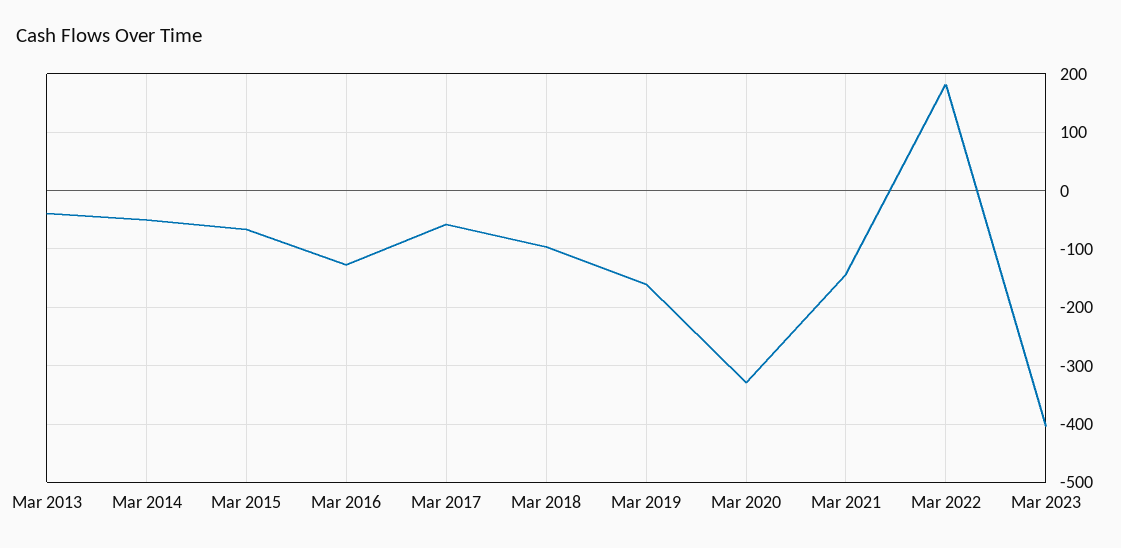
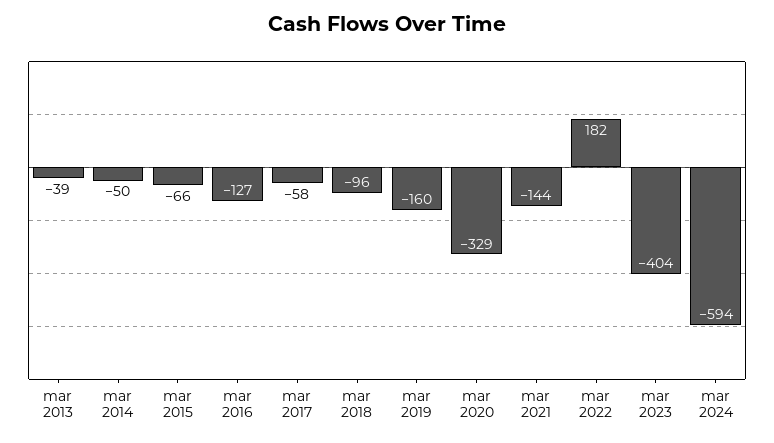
mar 2024: none -> -594

